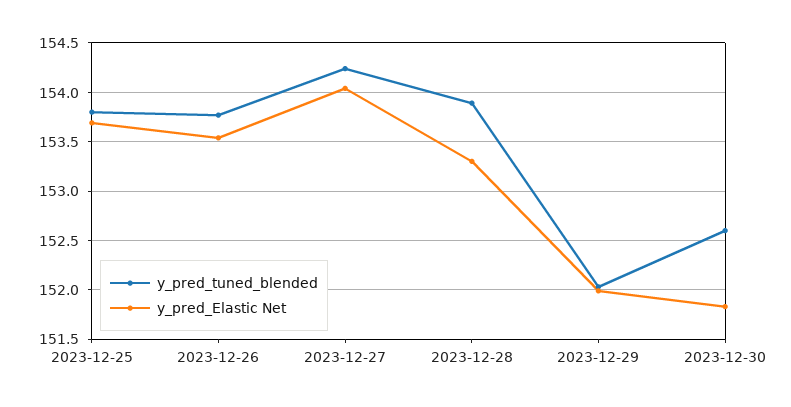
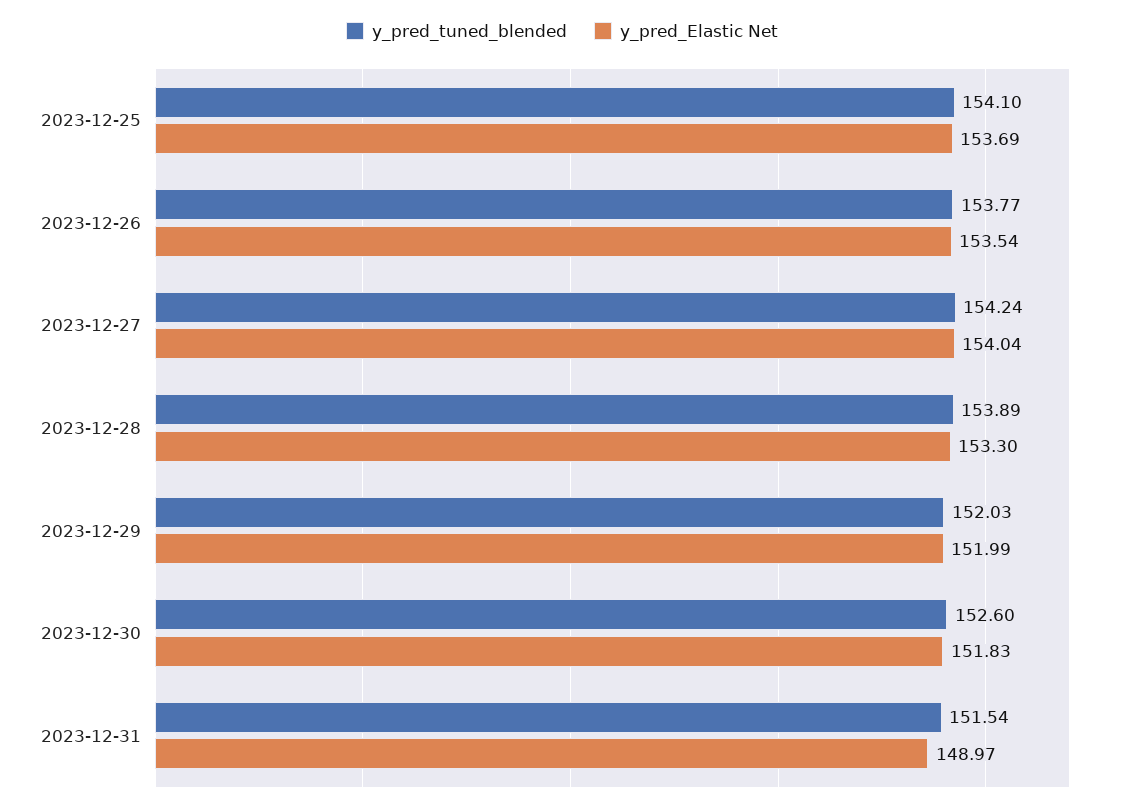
y_pred_tuned_blended, 2023-12-25: 153.8 -> 154.1
y_pred_tuned_blended, 2023-12-31: none -> 151.54
y_pred_Elastic Net, 2023-12-31: none -> 148.97

